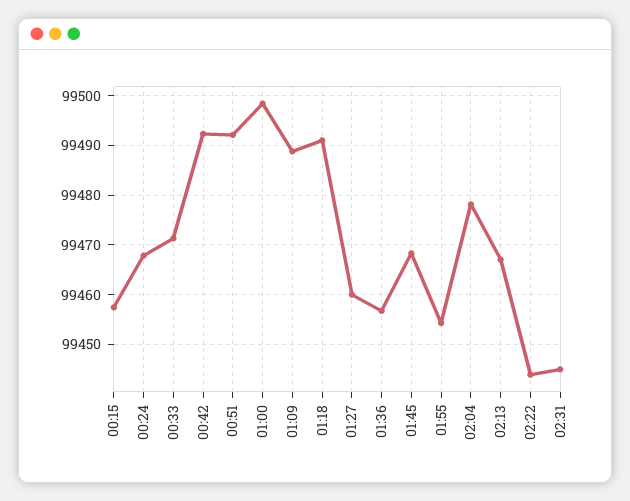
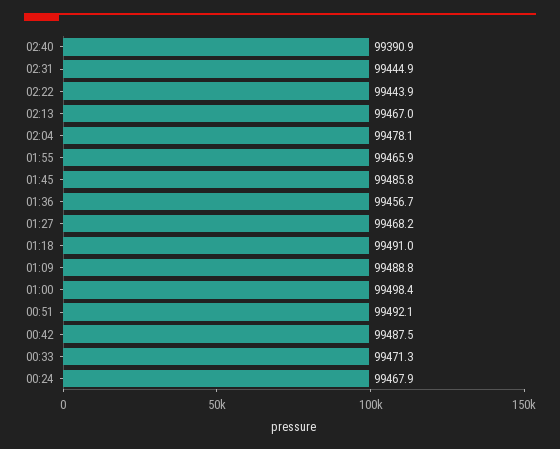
00:15: 99458 -> none
00:42: 99492 -> 99487.5
01:27: 99460 -> 99468.2
01:45: 99468 -> 99485.8
01:55: 99454 -> 99465.9
02:40: none -> 99390.9

